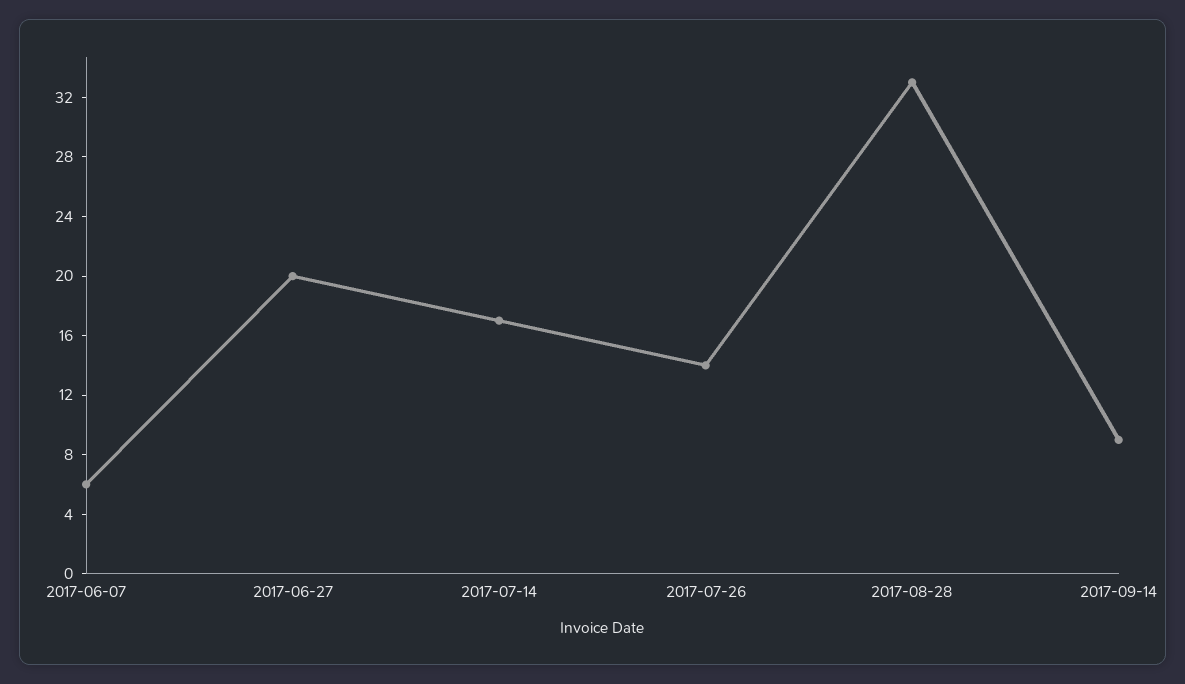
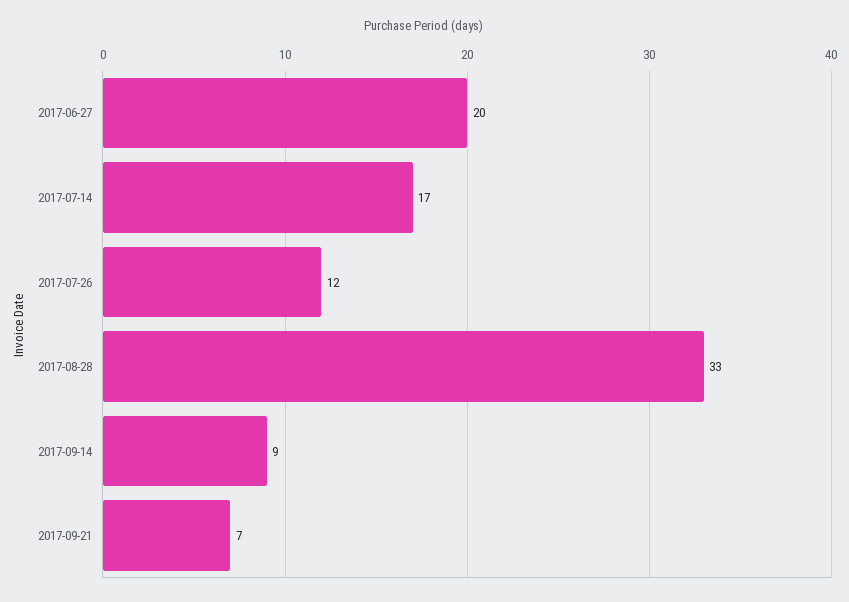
2017-06-07: 6 -> none
2017-07-26: 14 -> 12
2017-09-21: none -> 7

